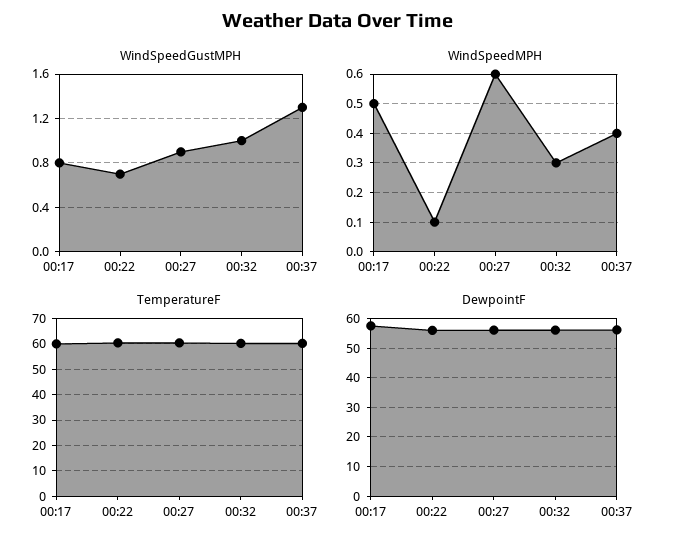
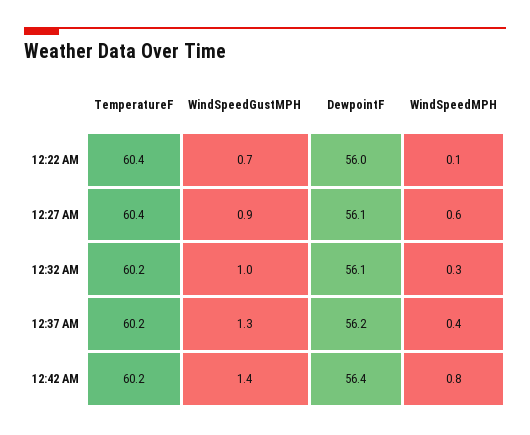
WindSpeedGustMPH, 00:17: 0.8 -> none
WindSpeedMPH, 00:17: 0.5 -> none
TemperatureF, 00:17: 60 -> none
DewpointF, 00:17: 57.5 -> none
TemperatureF, 12:42 AM: none -> 60.2
WindSpeedGustMPH, 12:42 AM: none -> 1.4
DewpointF, 12:42 AM: none -> 56.4
WindSpeedMPH, 12:42 AM: none -> 0.8

